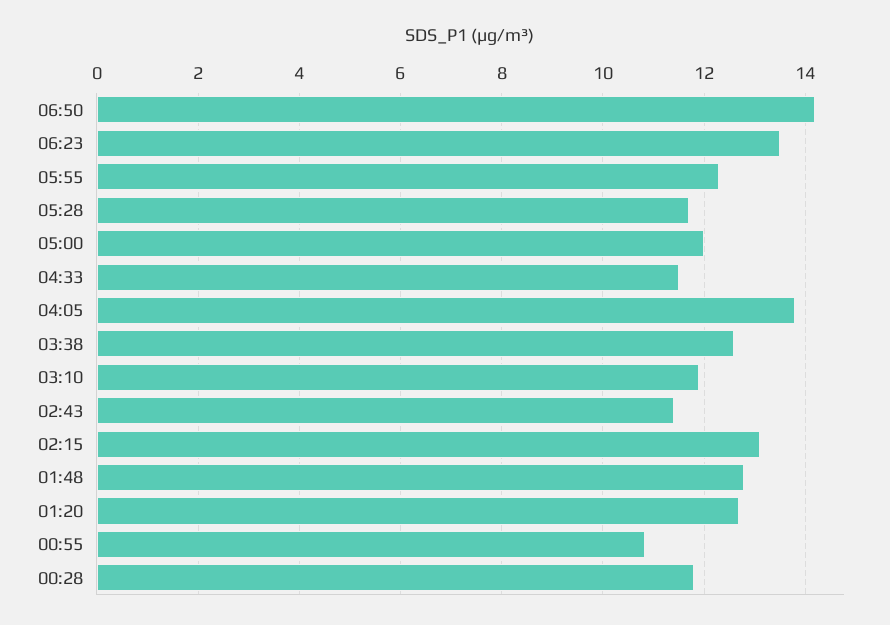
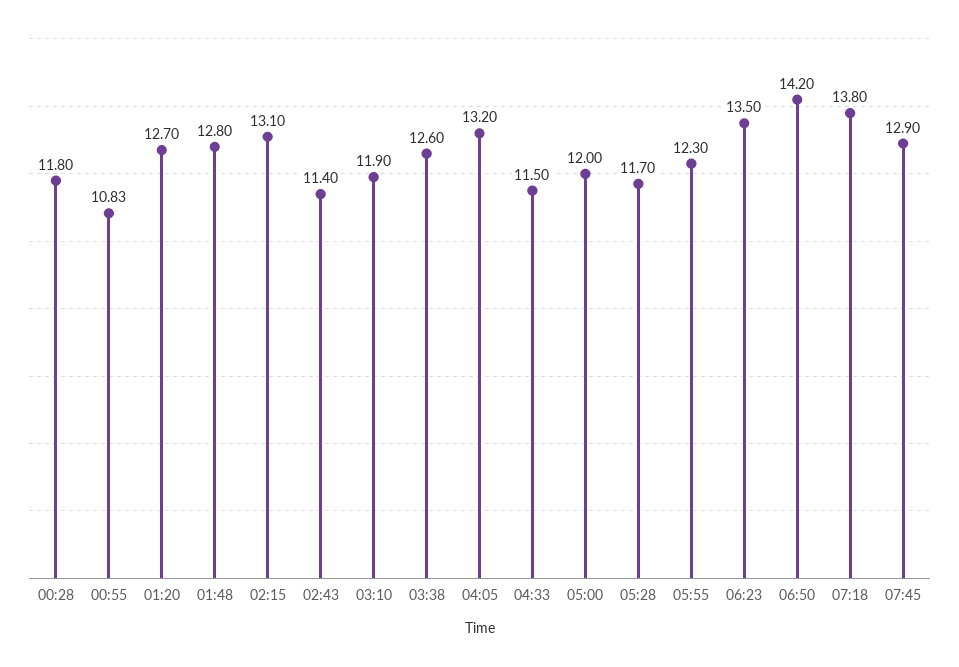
04:05: 13.8 -> 13.2
07:18: none -> 13.8
07:45: none -> 12.9

